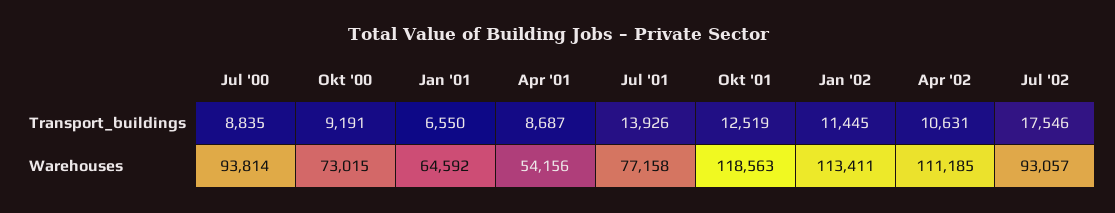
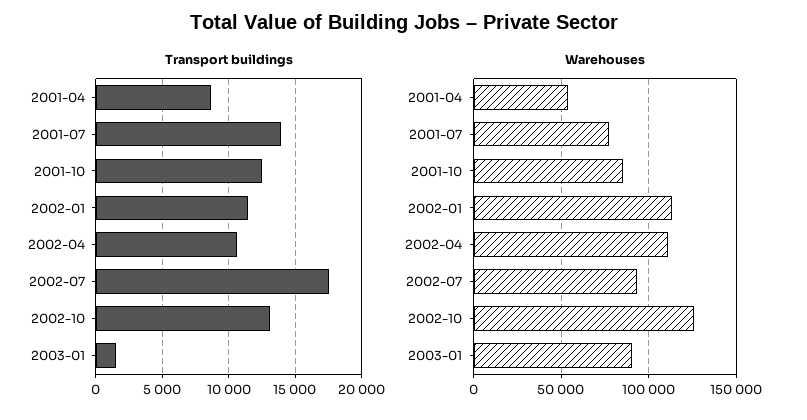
Transport_buildings, Jul '00: 8835 -> none
Transport_buildings, Okt '00: 9191 -> none
Transport_buildings, Jan '01: 6550 -> none
Warehouses, Jul '00: 93814 -> none
Warehouses, Okt '00: 73015 -> none
Warehouses, Jan '01: 64592 -> none
Warehouses, Okt '01: 118563 -> 85000
Transport_buildings, 2002-10: none -> 13000
Transport_buildings, 2003-01: none -> 1500
Warehouses, 2002-10: none -> 125000
Warehouses, 2003-01: none -> 90000

